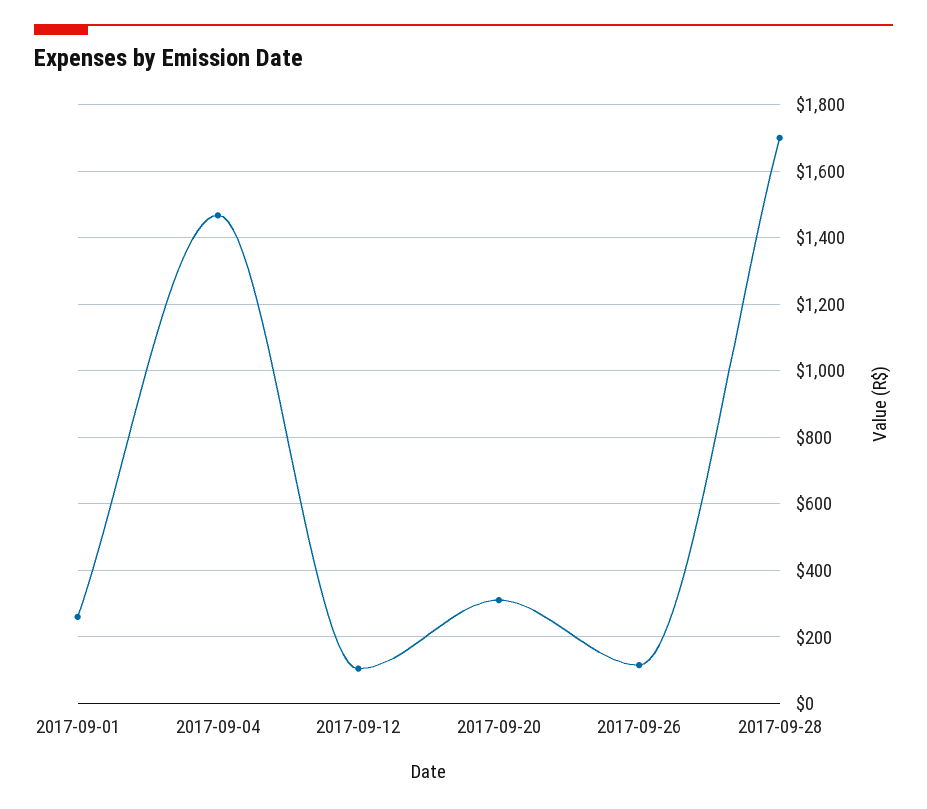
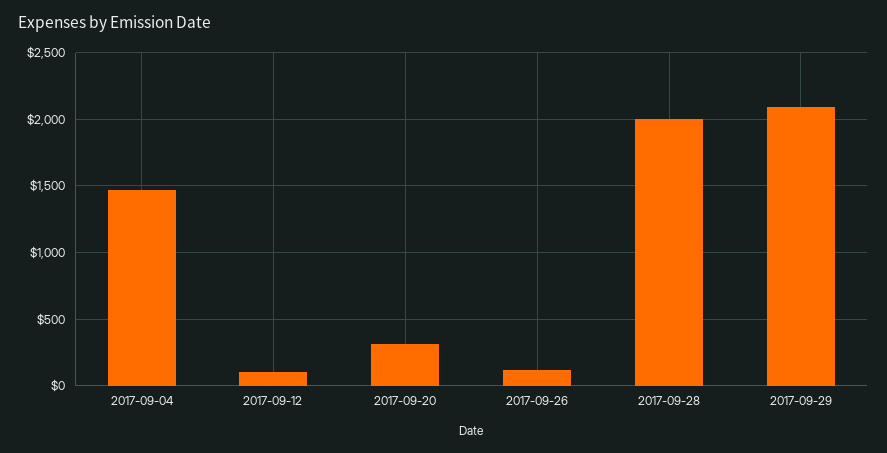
2017-09-01: 260 -> none
2017-09-28: 1700 -> 2000
2017-09-29: none -> 2100

